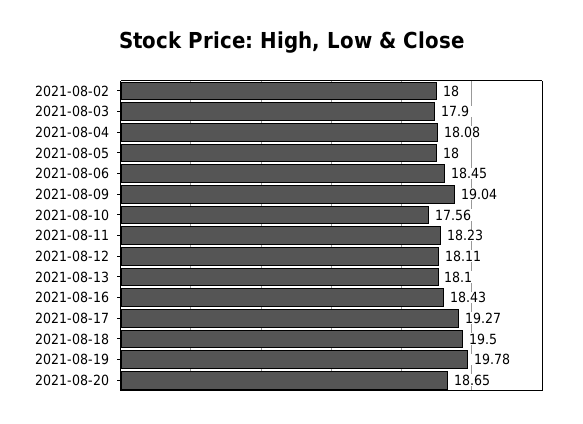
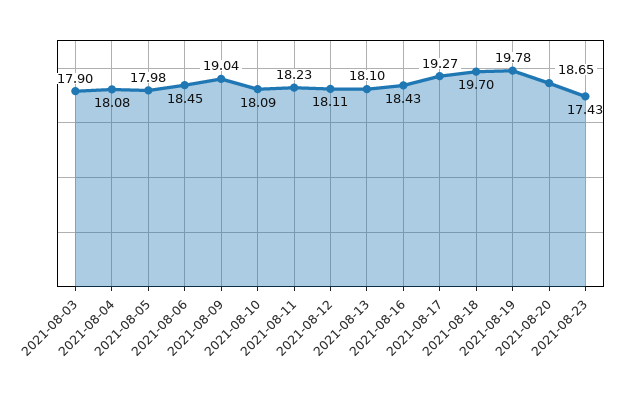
2021-08-02: 18 -> none
2021-08-05: 18 -> 17.98
2021-08-10: 17.56 -> 18.09
2021-08-18: 19.5 -> 19.7
2021-08-23: none -> 17.43

